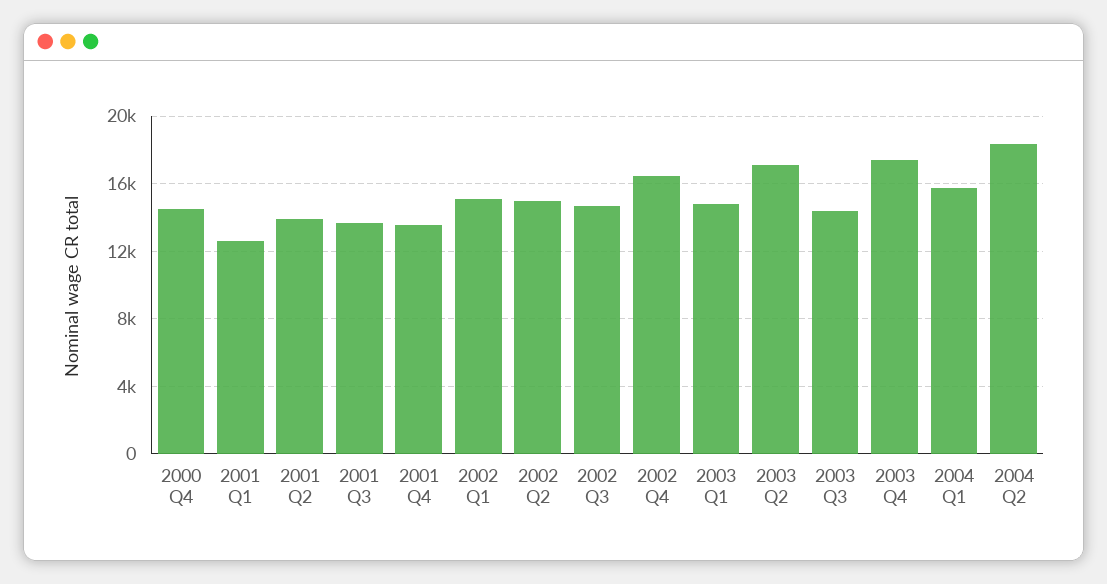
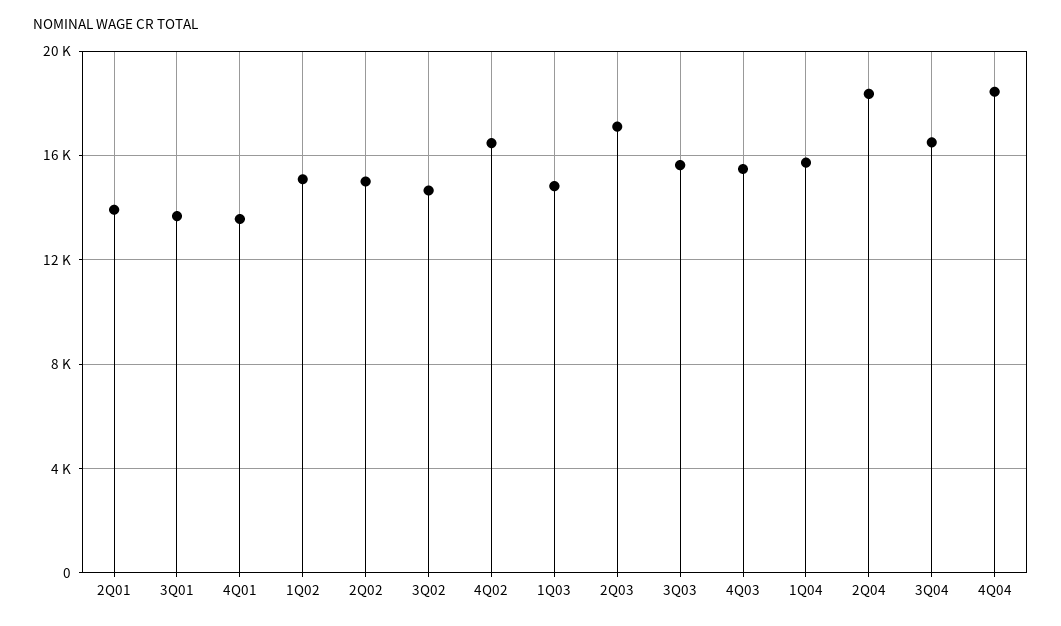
2000 Q4: 14500 -> none
2001 Q1: 12500 -> none
2003 Q3: 14500 -> 15500
2003 Q4: 17500 -> 15500
3Q04: none -> 16500
4Q04: none -> 18500

